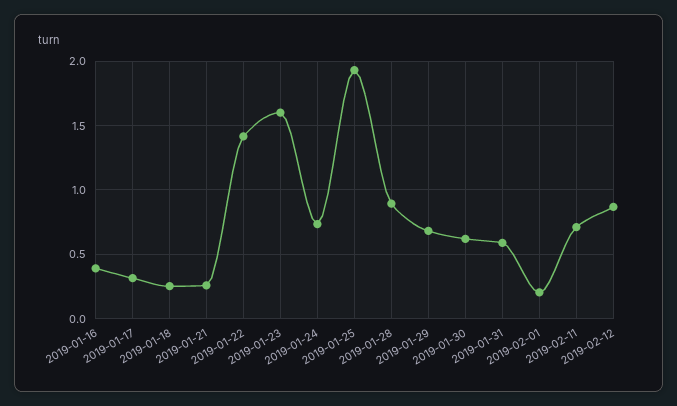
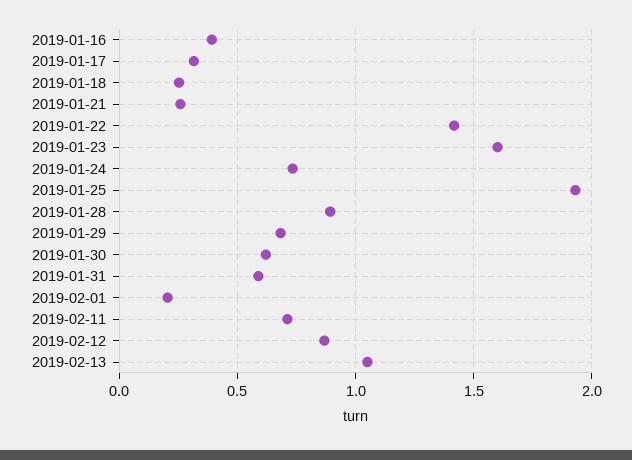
2019-02-13: none -> 1.05

